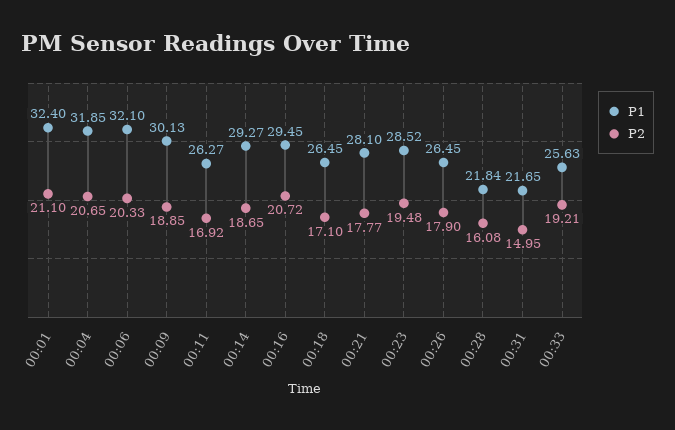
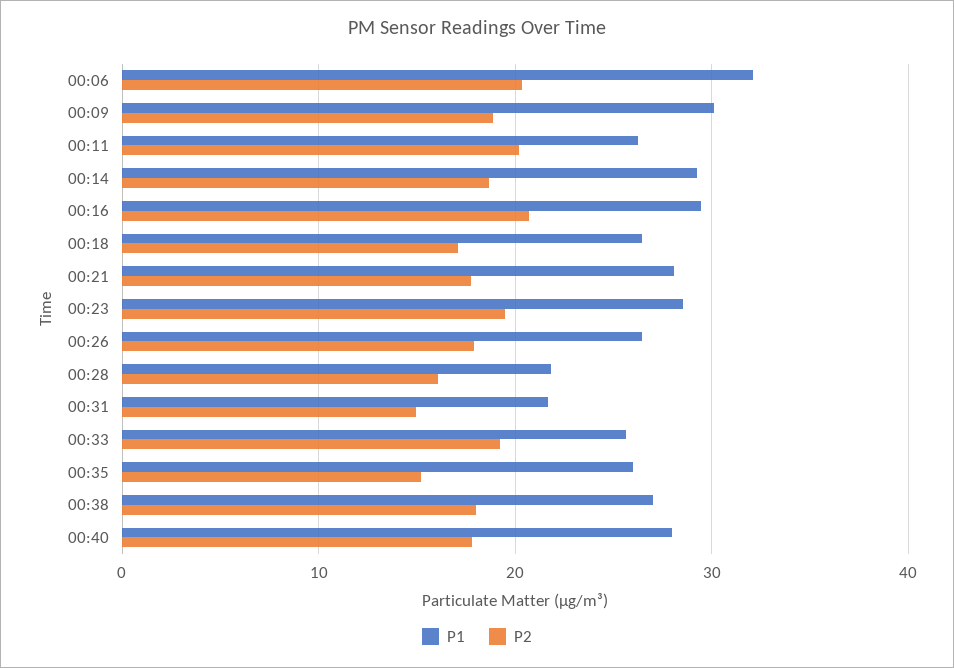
P1, 00:01: 32.4 -> none
P2, 00:01: 21.1 -> none
P1, 00:04: 31.85 -> none
P2, 00:04: 20.65 -> none
P2, 00:11: 16.92 -> 20
P1, 00:35: none -> 26
P2, 00:35: none -> 15
P1, 00:38: none -> 27
P2, 00:38: none -> 18
P1, 00:40: none -> 28
P2, 00:40: none -> 18

